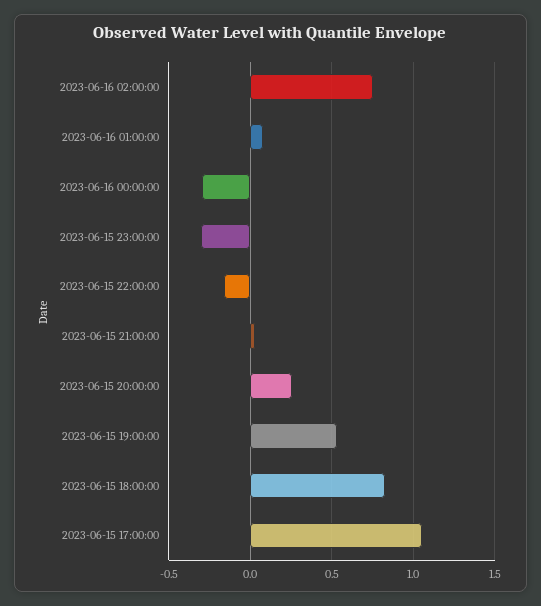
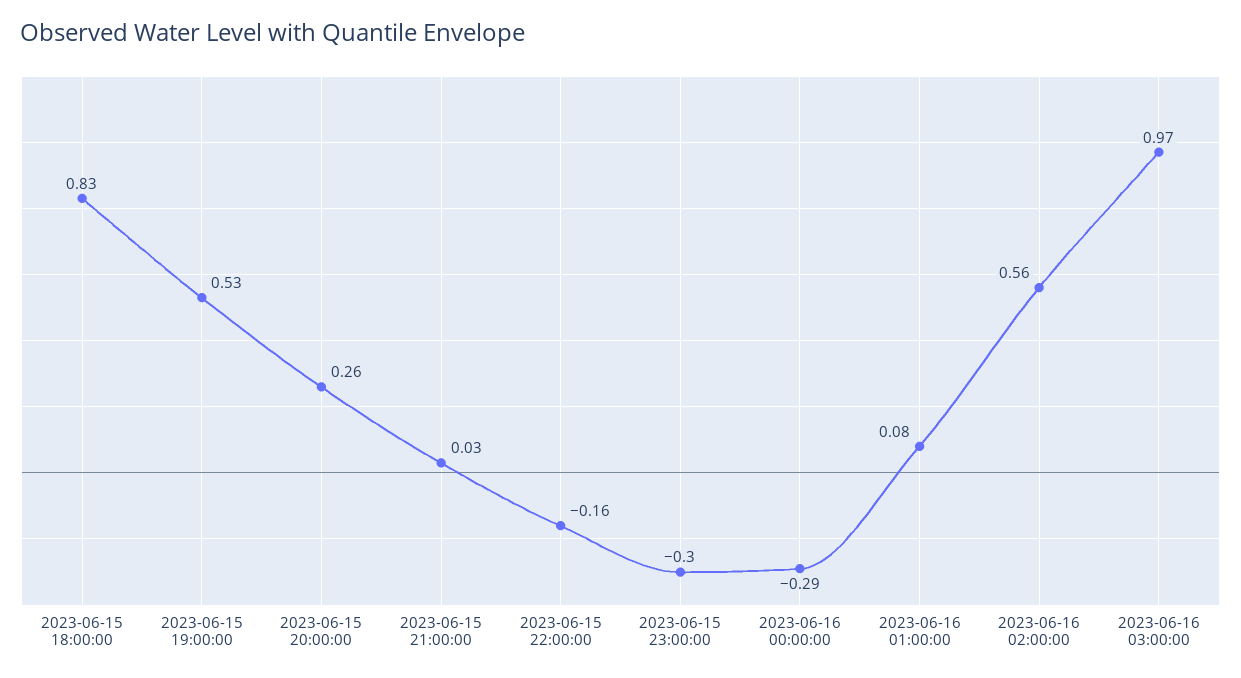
2023-06-16 02:00:00: 0.75 -> 0.56
2023-06-15 17:00:00: 1.05 -> none
2023-06-16 03:00:00: none -> 0.97

